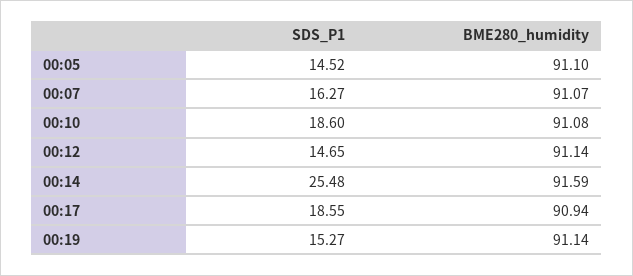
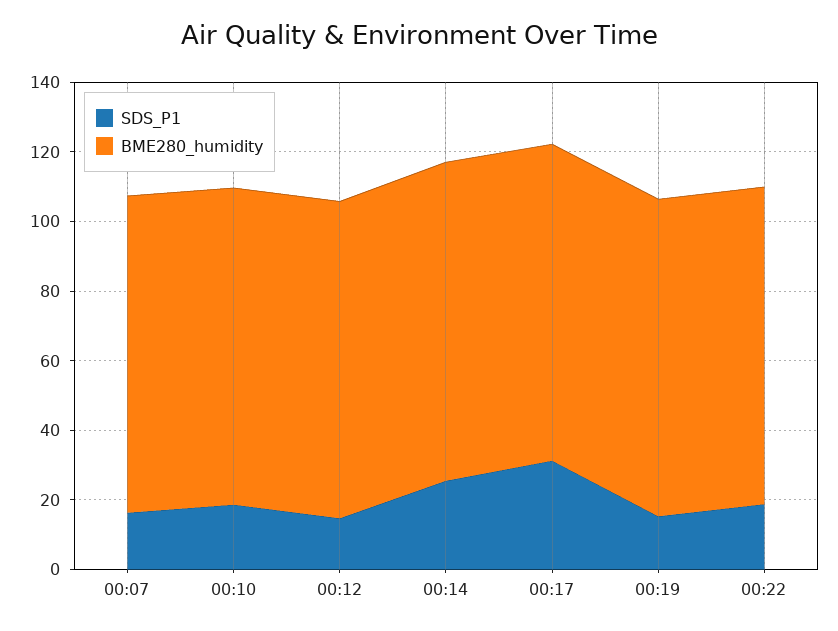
SDS_P1, 00:05: 14.52 -> none
BME280_humidity, 00:05: 91.1 -> none
SDS_P1, 00:17: 18.55 -> 30
SDS_P1, 00:22: none -> 20
BME280_humidity, 00:22: none -> 90

